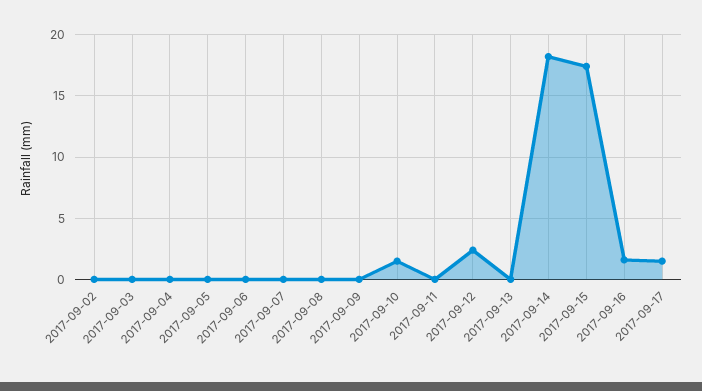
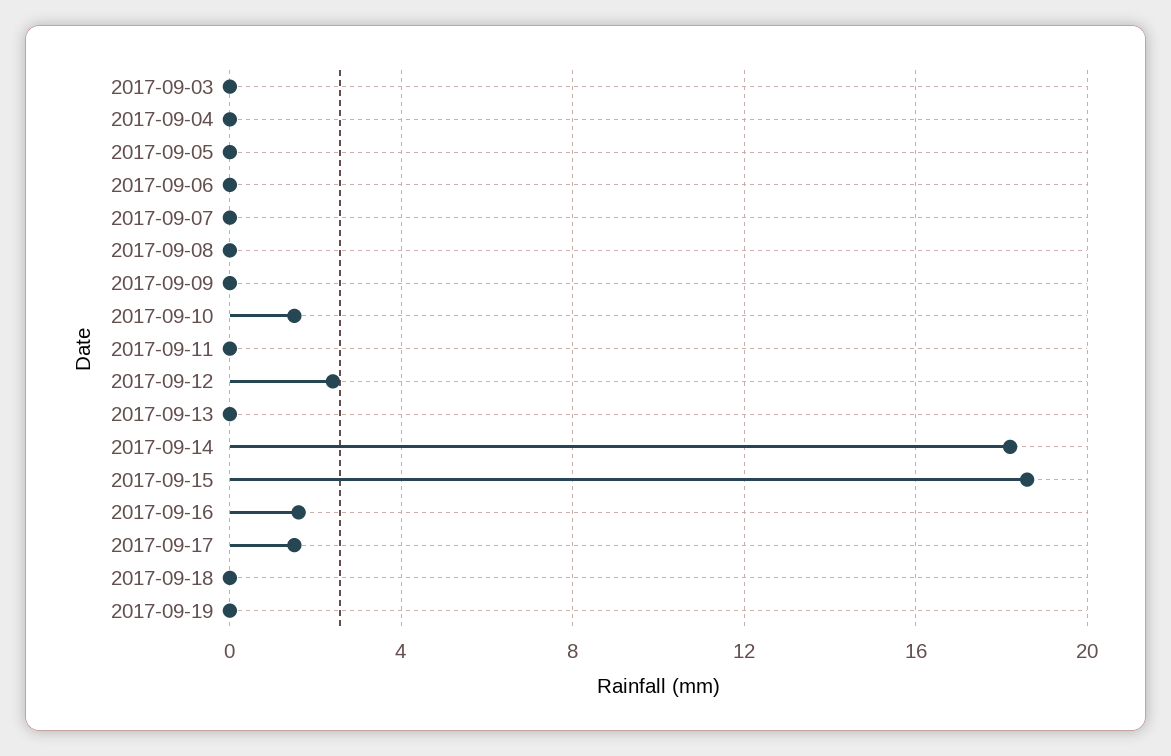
2017-09-02: 0 -> none
2017-09-15: 17.5 -> 18.5
2017-09-18: none -> 0
2017-09-19: none -> 0

